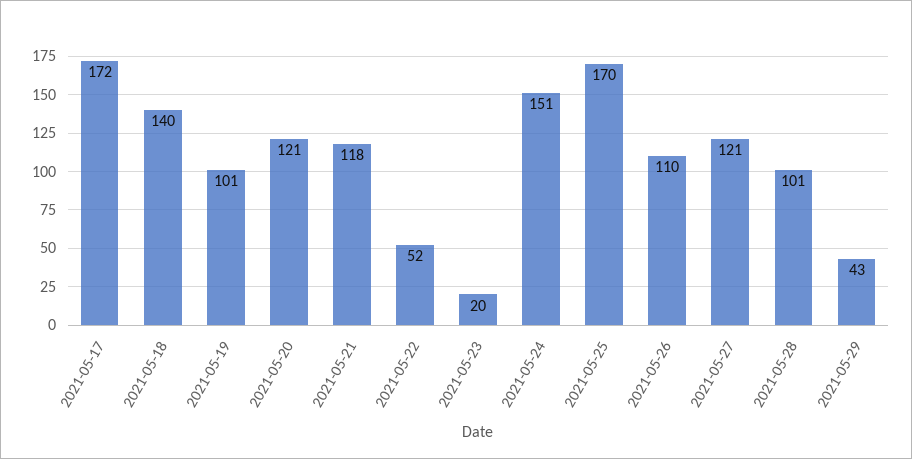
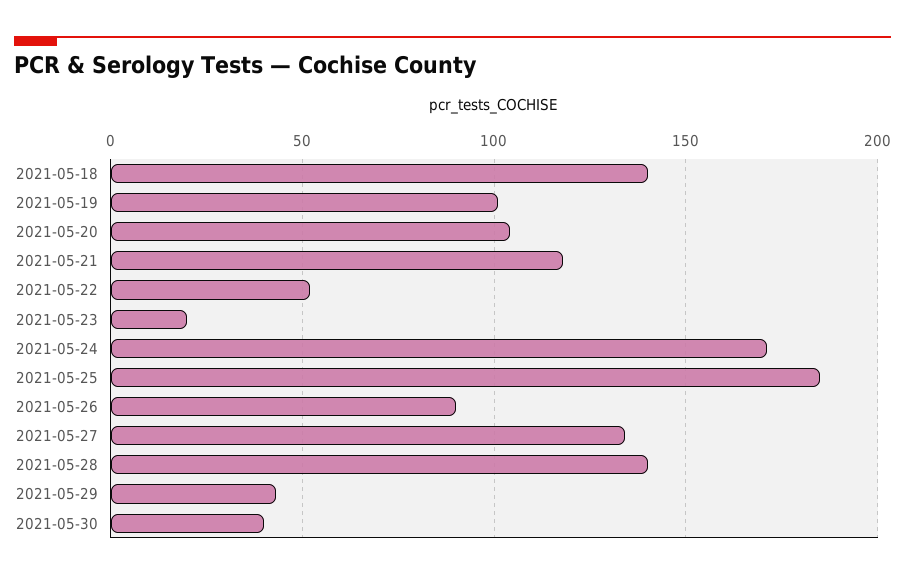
2021-05-17: 172 -> none
2021-05-20: 121 -> 105
2021-05-24: 151 -> 170
2021-05-25: 170 -> 185
2021-05-26: 110 -> 90
2021-05-27: 121 -> 135
2021-05-28: 101 -> 140
2021-05-30: none -> 40

